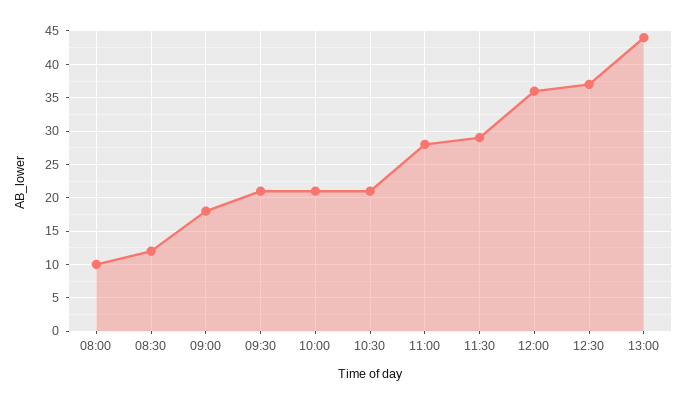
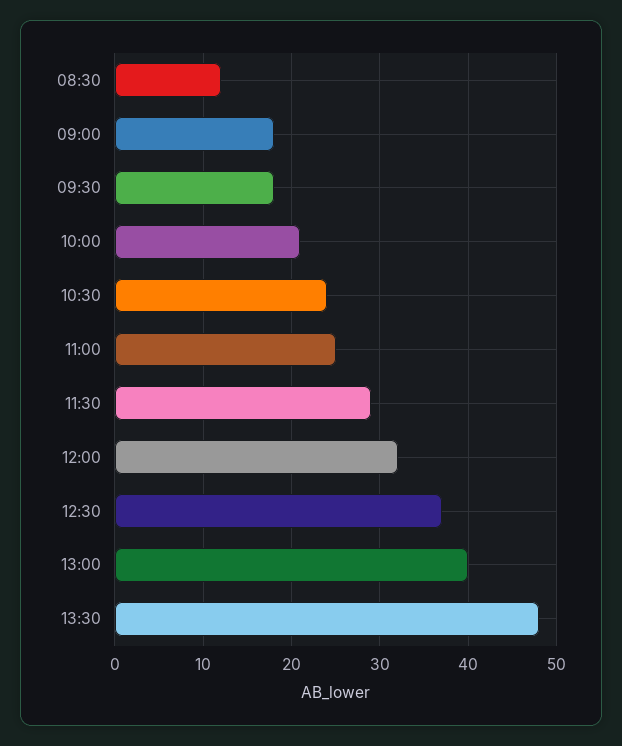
08:00: 10 -> none
09:30: 21 -> 18
10:30: 21 -> 24
11:00: 28 -> 25
12:00: 36 -> 32
13:00: 44 -> 40
13:30: none -> 48

